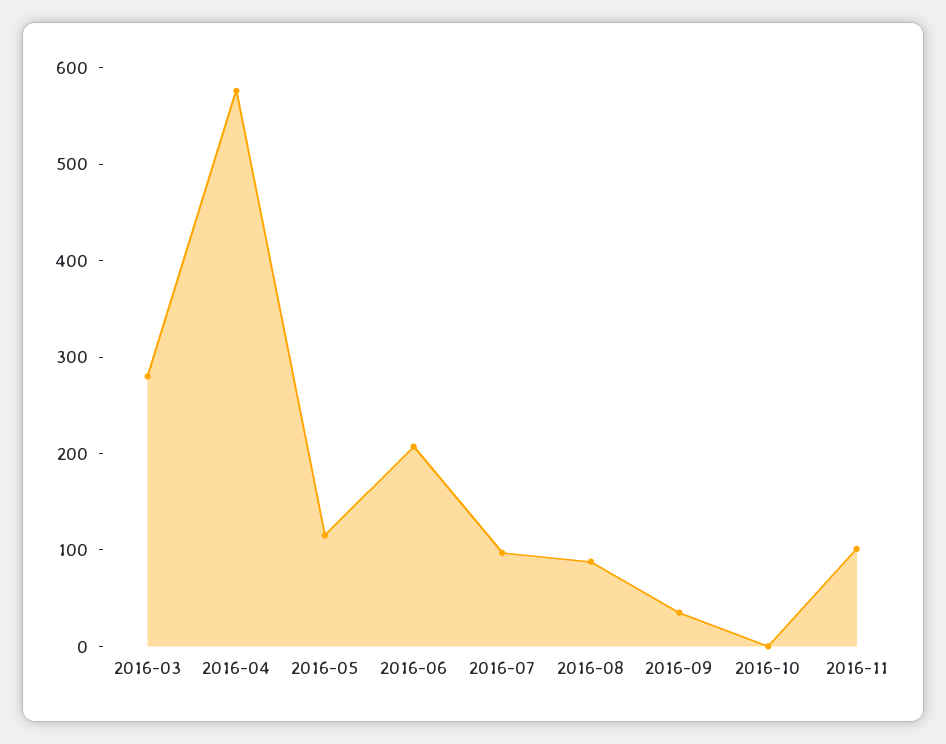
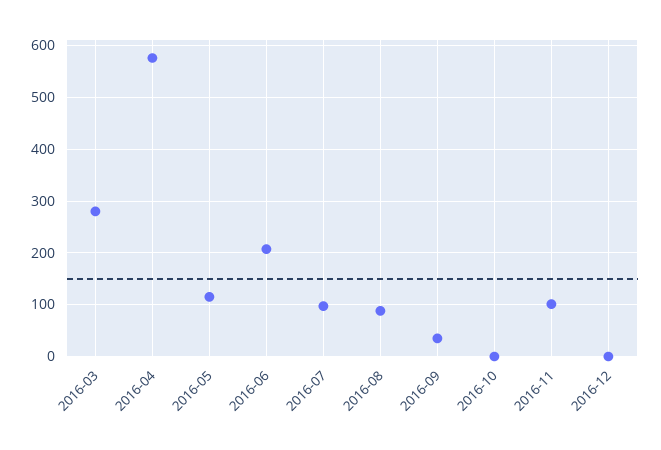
2016-12: none -> 0

